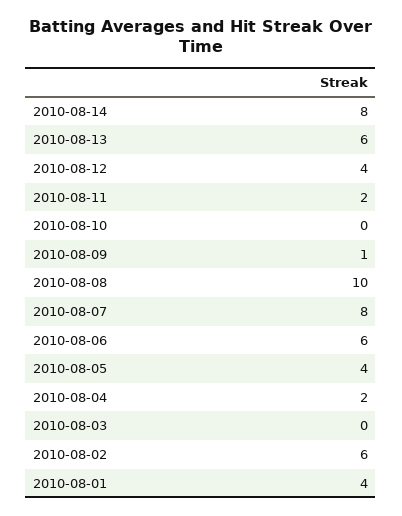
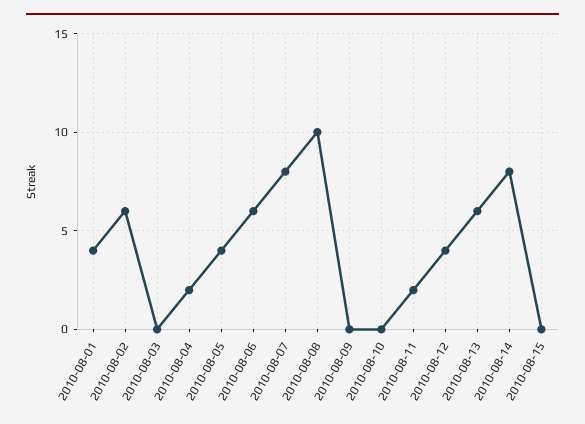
2010-08-09: 1 -> 0
2010-08-15: none -> 0

